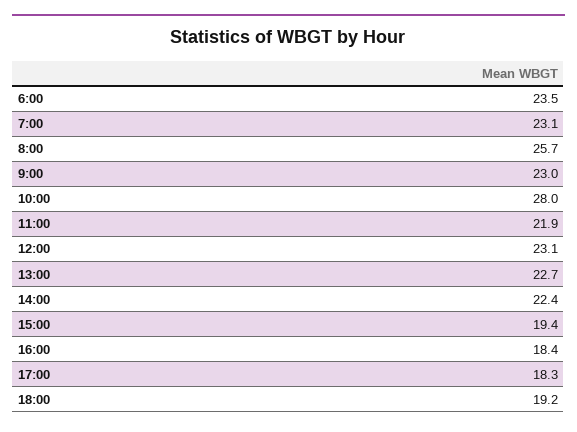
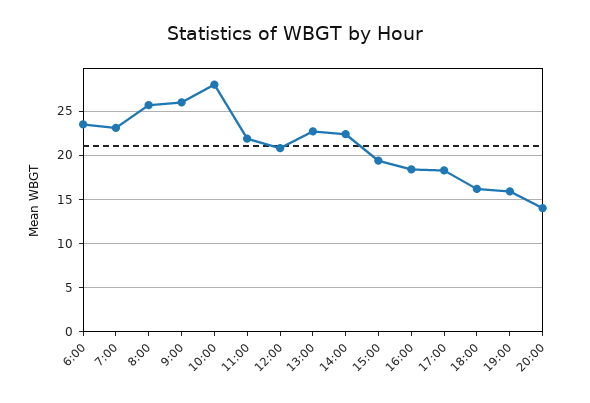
9:00: 23 -> 26
12:00: 23.1 -> 21
18:00: 19.2 -> 16
19:00: none -> 16
20:00: none -> 14

